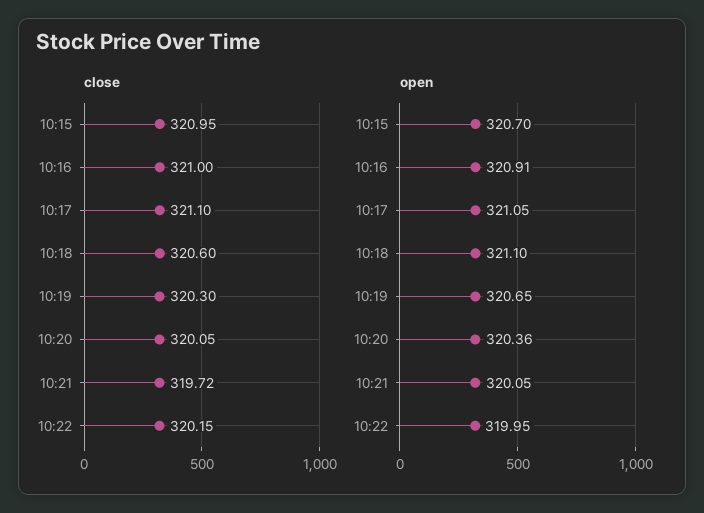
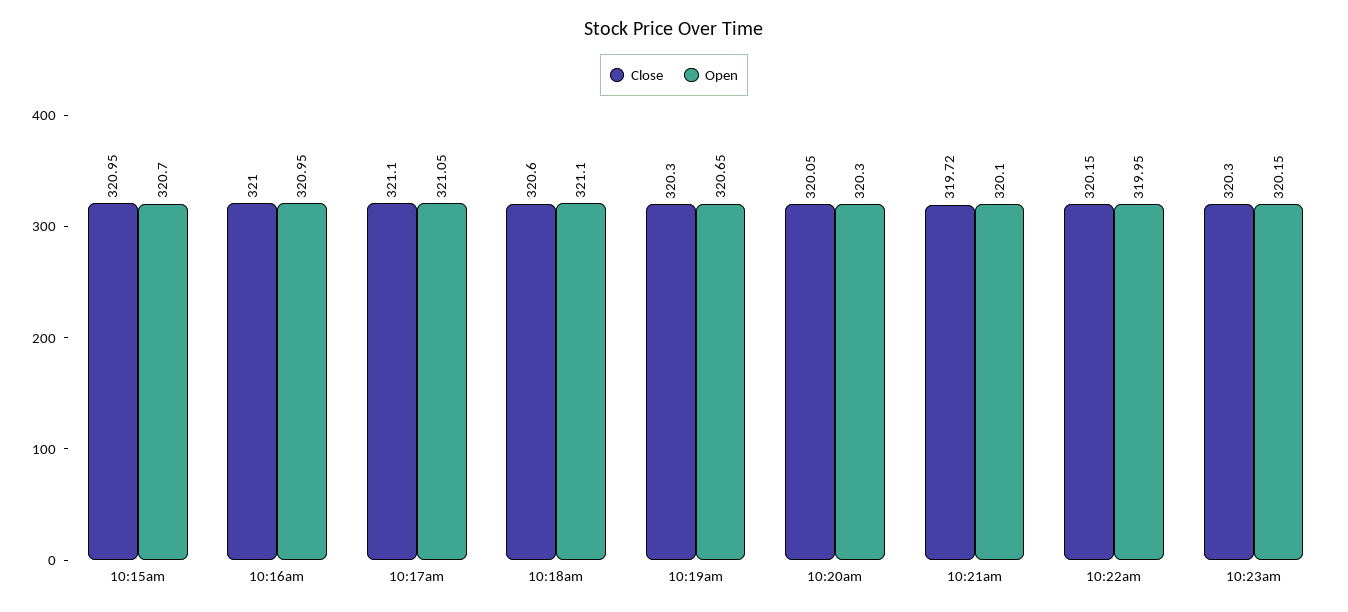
open, 10:16: 320.91 -> 320.95
open, 10:20: 320.36 -> 320.3
open, 10:21: 320.05 -> 320.1
close, 10:23am: none -> 320.3
open, 10:23am: none -> 320.15

